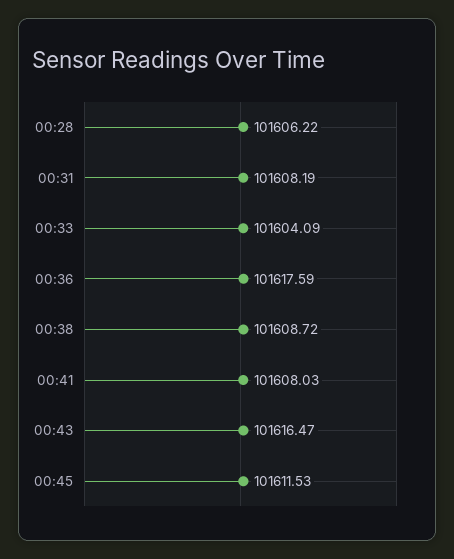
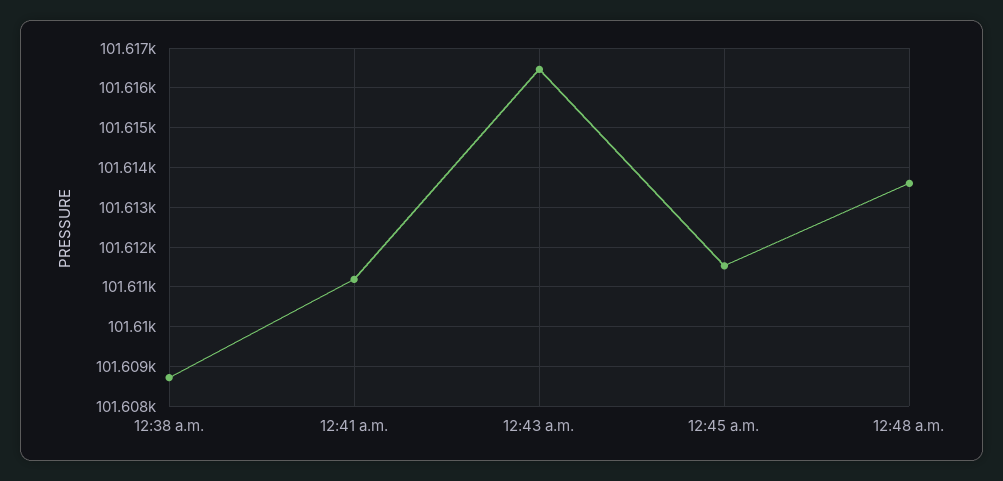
00:28: 101606.22 -> none
00:31: 101608.19 -> none
00:33: 101604.09 -> none
00:36: 101617.59 -> none
00:41: 101608.03 -> 101611.2
12:48 a.m.: none -> 101613.6

